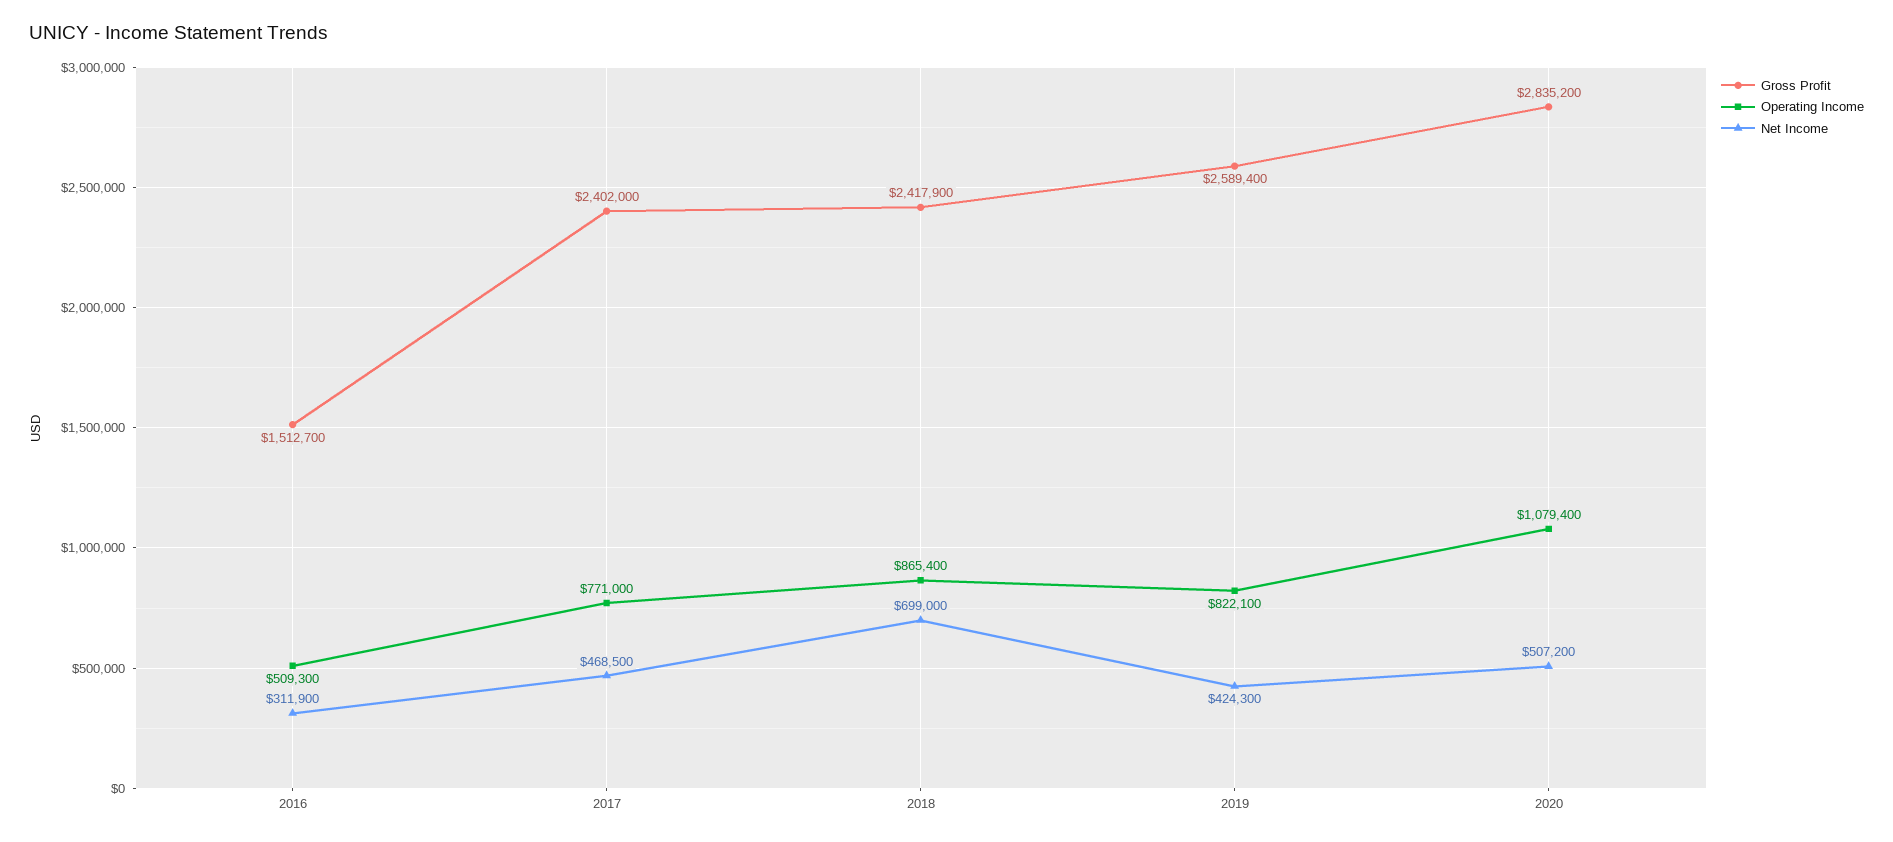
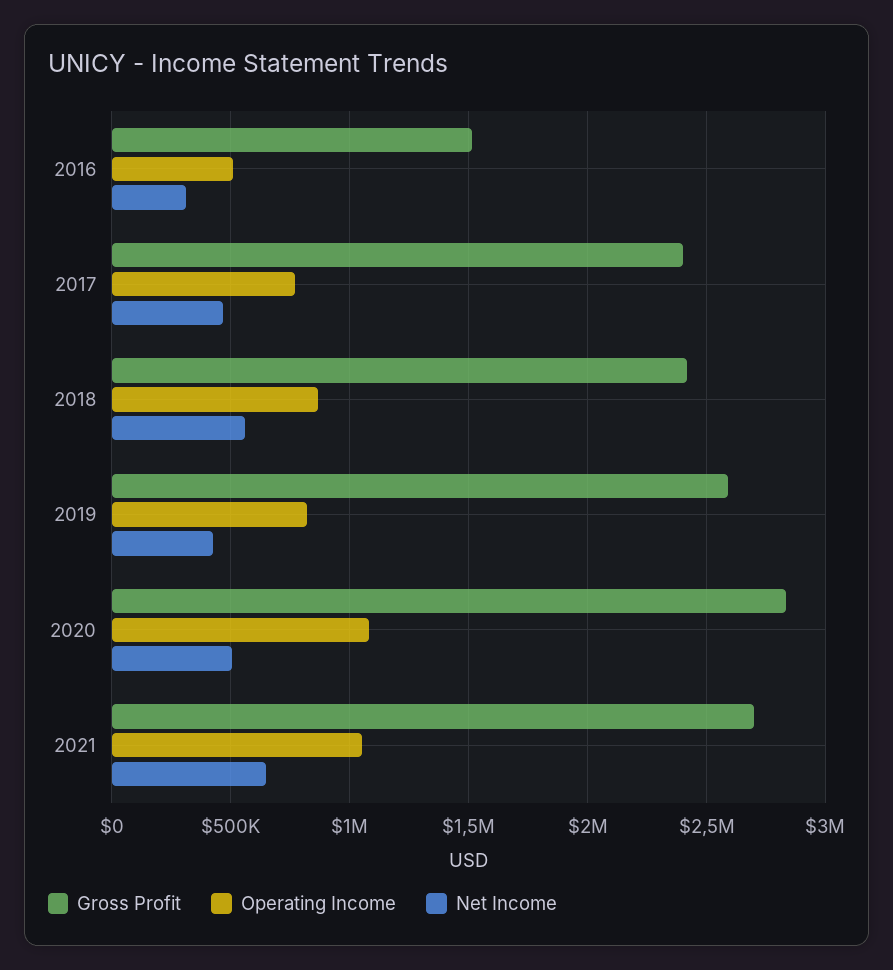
Net Income, 2018: 699000 -> 550000
Gross Profit, 2021: none -> 2700000
Operating Income, 2021: none -> 1050000
Net Income, 2021: none -> 650000

